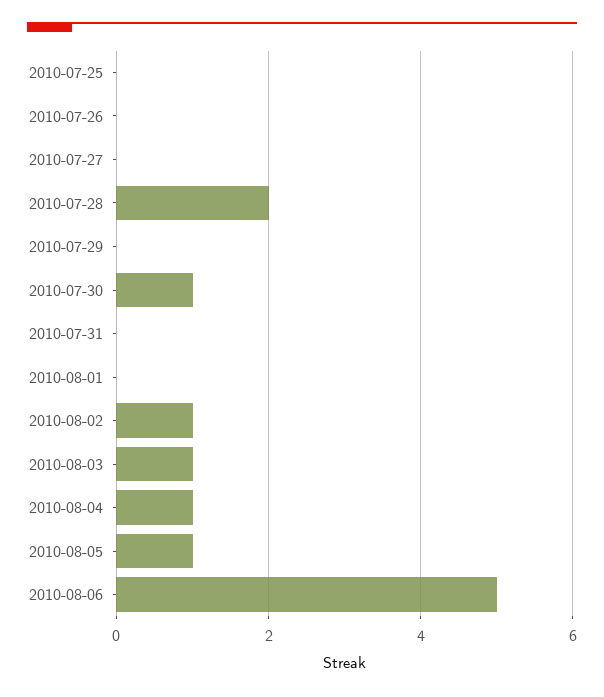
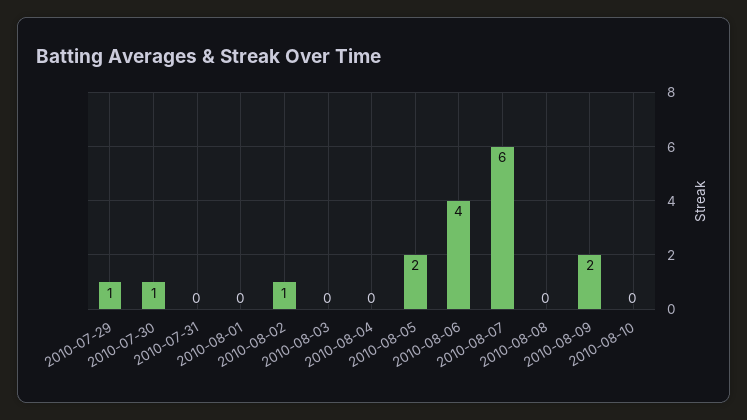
2010-07-25: 0 -> none
2010-07-26: 0 -> none
2010-07-27: 0 -> none
2010-07-28: 2 -> none
2010-07-29: 0 -> 1
2010-08-03: 1 -> 0
2010-08-04: 1 -> 0
2010-08-05: 1 -> 2
2010-08-06: 5 -> 4
2010-08-07: none -> 6
2010-08-08: none -> 0
2010-08-09: none -> 2
2010-08-10: none -> 0

